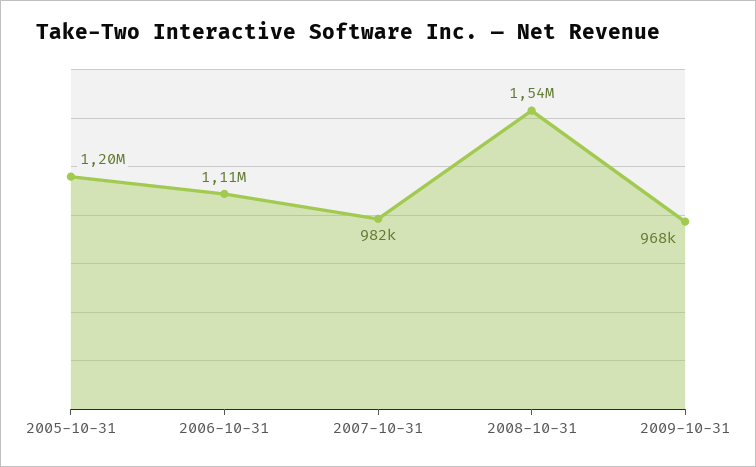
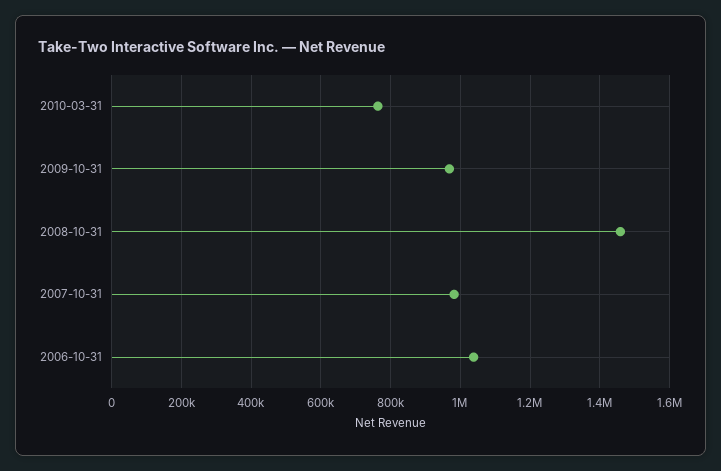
2005-10-31: 1200000 -> none
2006-10-31: 1110000 -> 1040000
2008-10-31: 1540000 -> 1460000
2010-03-31: none -> 760000

